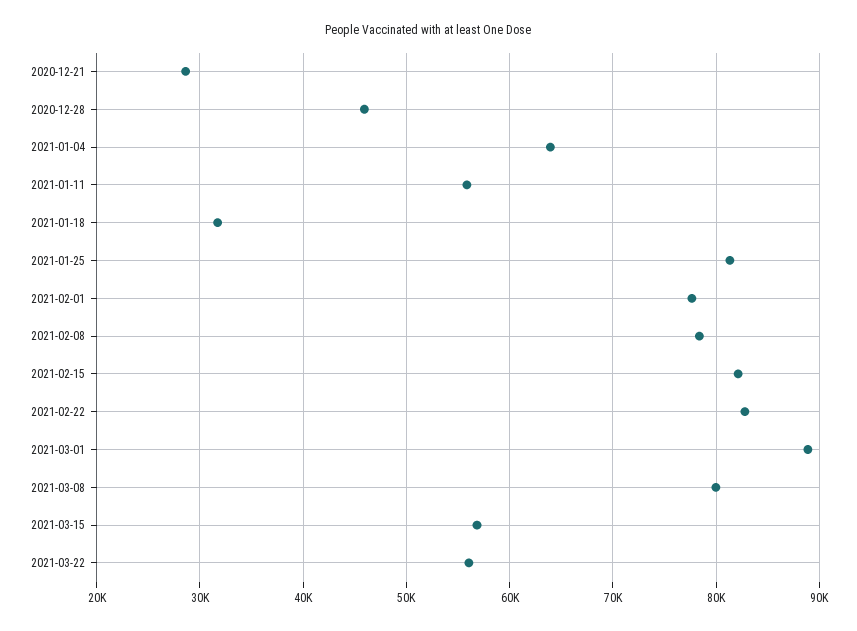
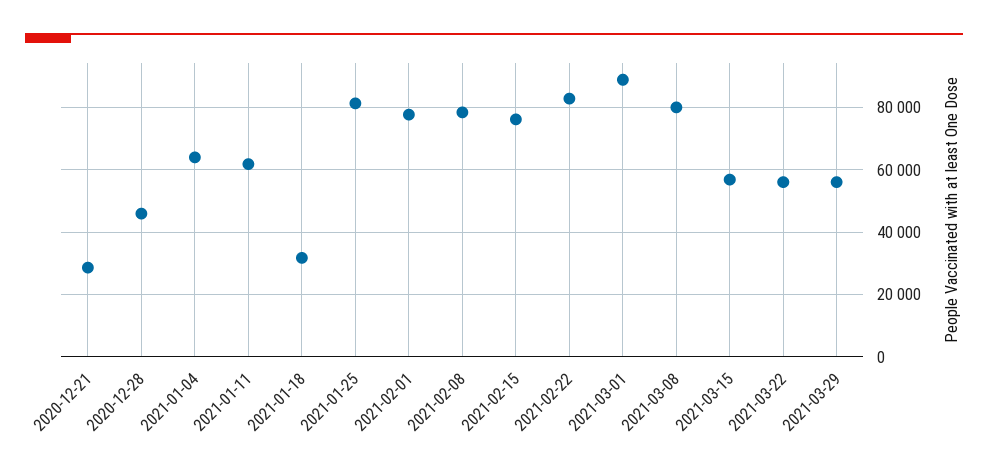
2021-01-11: 56000 -> 62000
2021-02-15: 82000 -> 76000
2021-03-29: none -> 56000

